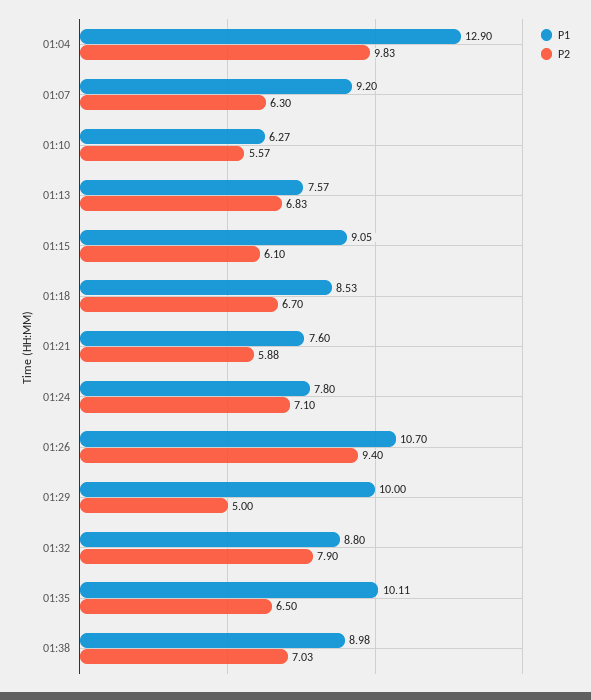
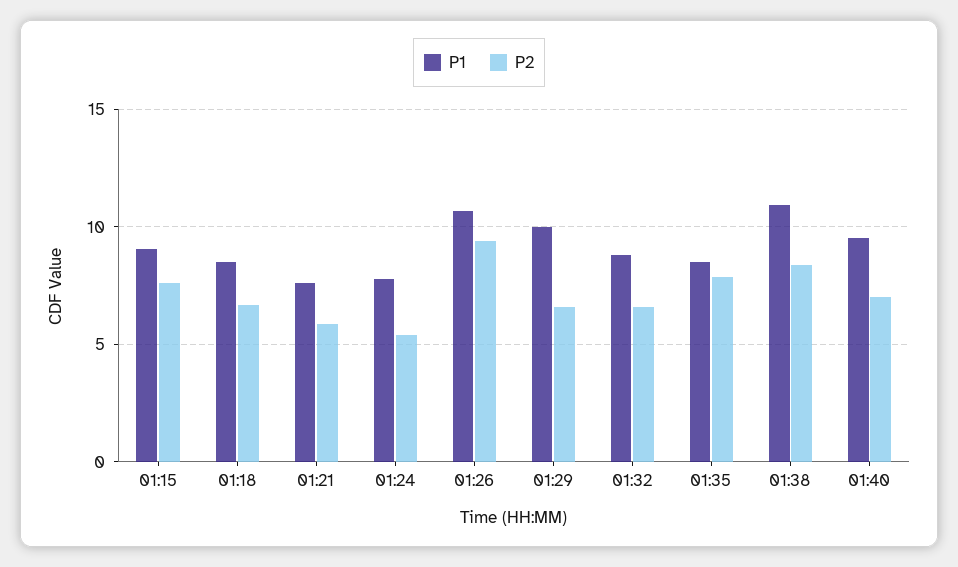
P1, 01:04: 12.9 -> none
P2, 01:04: 9.83 -> none
P1, 01:07: 9.2 -> none
P2, 01:07: 6.3 -> none
P1, 01:10: 6.27 -> none
P2, 01:10: 5.57 -> none
P1, 01:13: 7.57 -> none
P2, 01:13: 6.83 -> none
P2, 01:15: 6.1 -> 7.5
P2, 01:24: 7.1 -> 5.5
P2, 01:29: 5 -> 6.5
P2, 01:32: 7.9 -> 6.5
P1, 01:35: 10.11 -> 8.5
P2, 01:35: 6.5 -> 8
P1, 01:38: 8.98 -> 11
P2, 01:38: 7.03 -> 8.5
P1, 01:40: none -> 9.5
P2, 01:40: none -> 7

